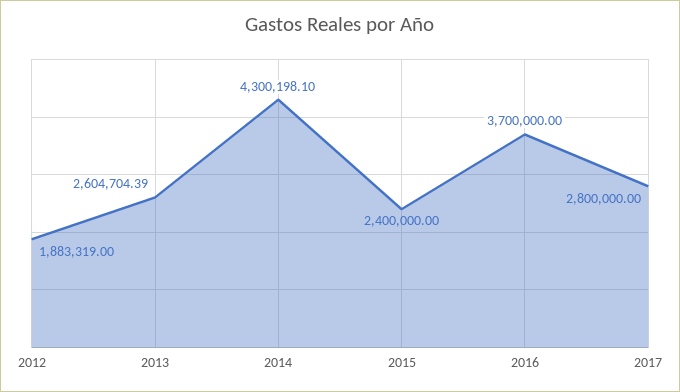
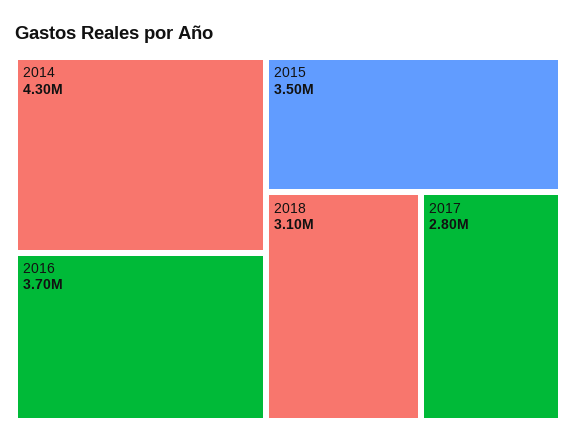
2012: 1883319 -> none
2013: 2604704.39 -> none
2015: 2400000 -> 3500000
2018: none -> 3100000

